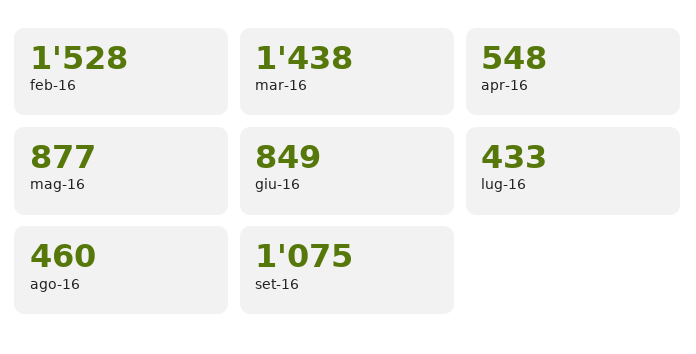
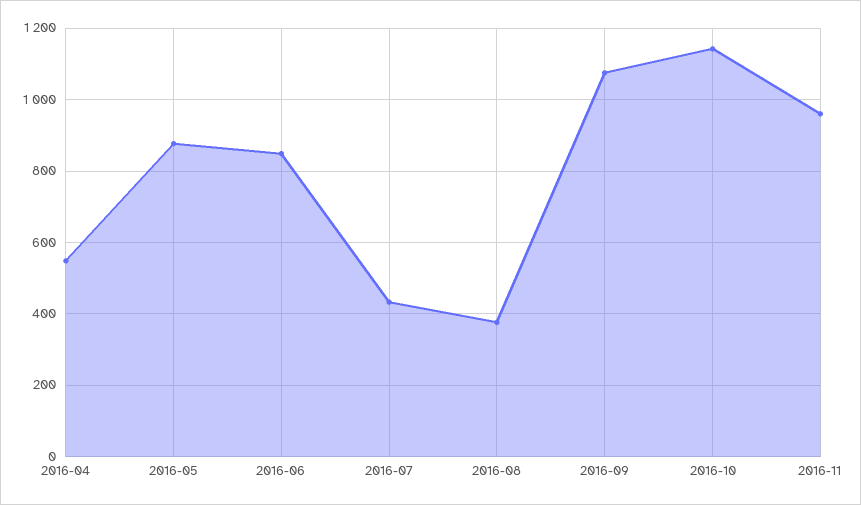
feb-16: 1528 -> none
mar-16: 1438 -> none
ago-16: 460 -> 380
2016-10: none -> 1140
2016-11: none -> 960

